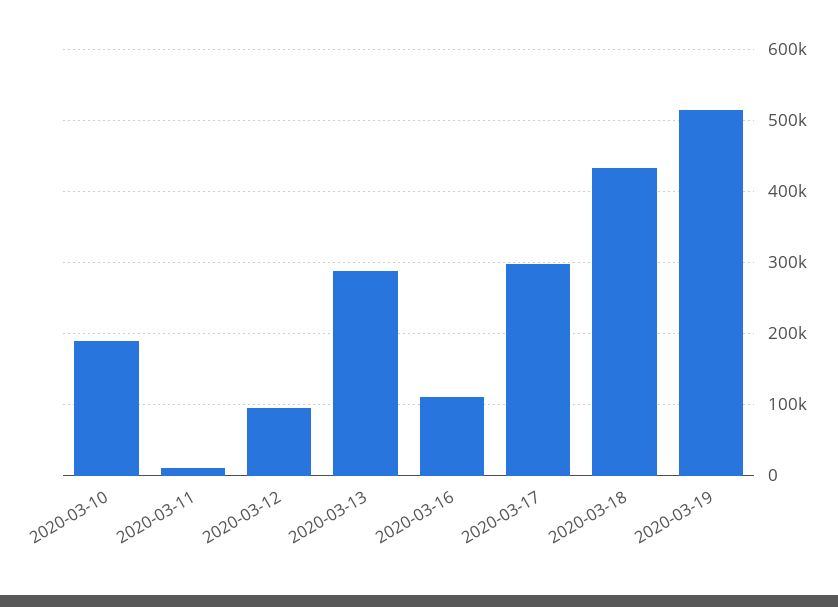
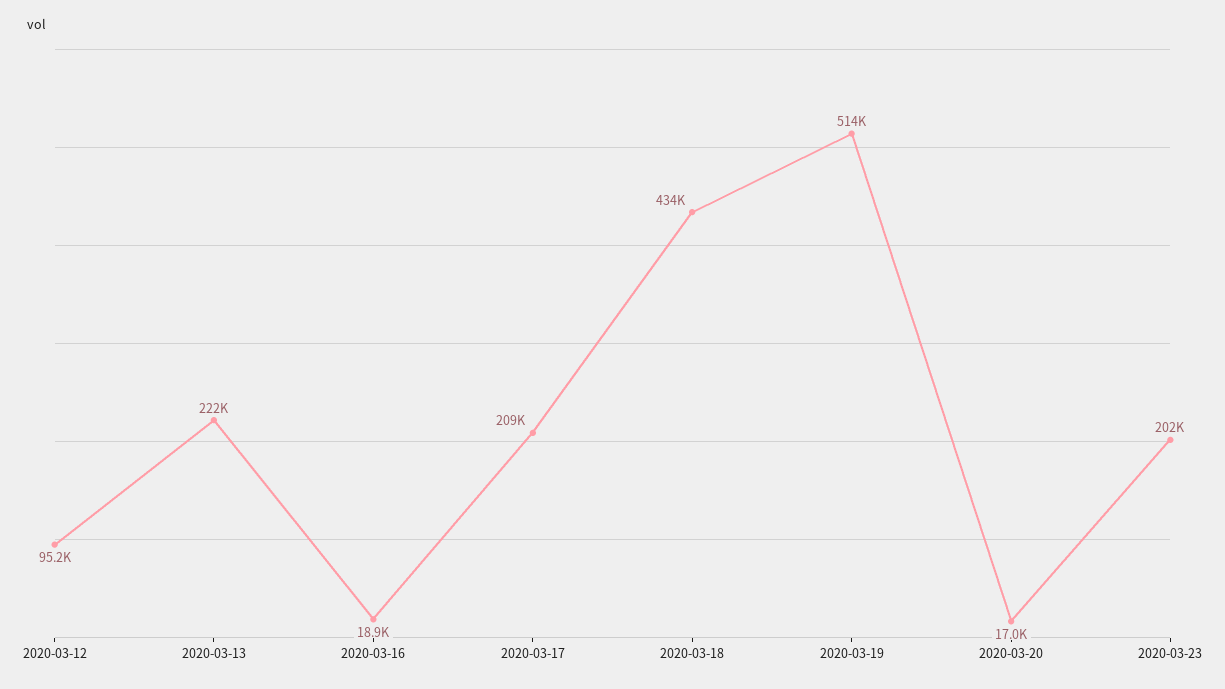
2020-03-10: 190000 -> none
2020-03-11: 10000 -> none
2020-03-13: 290000 -> 222000
2020-03-16: 110000 -> 18900
2020-03-17: 300000 -> 209000
2020-03-20: none -> 17000
2020-03-23: none -> 202000

